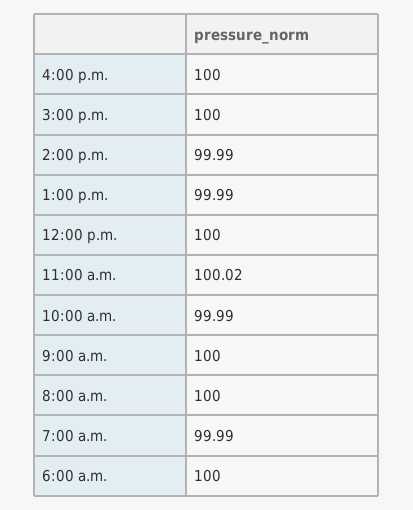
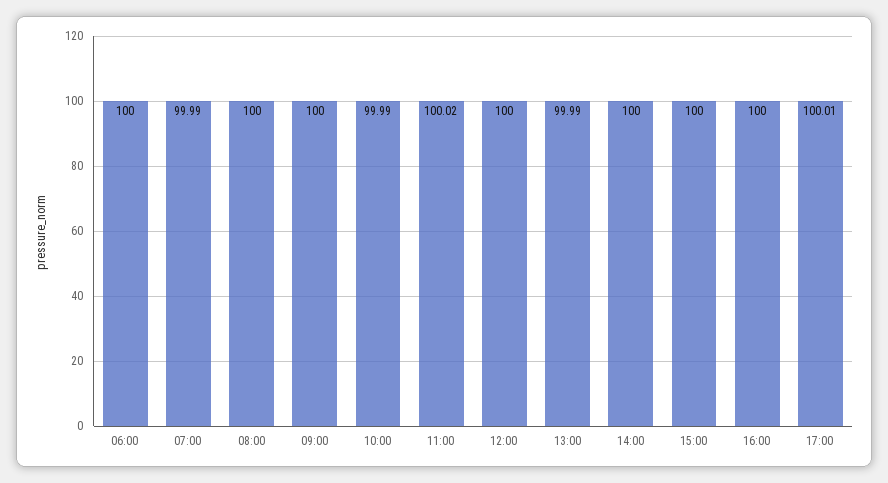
2:00 p.m.: 99.99 -> 100
17:00: none -> 100.01

